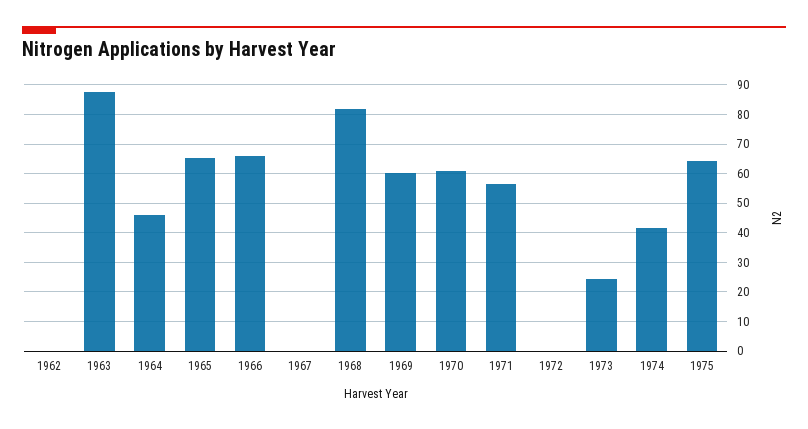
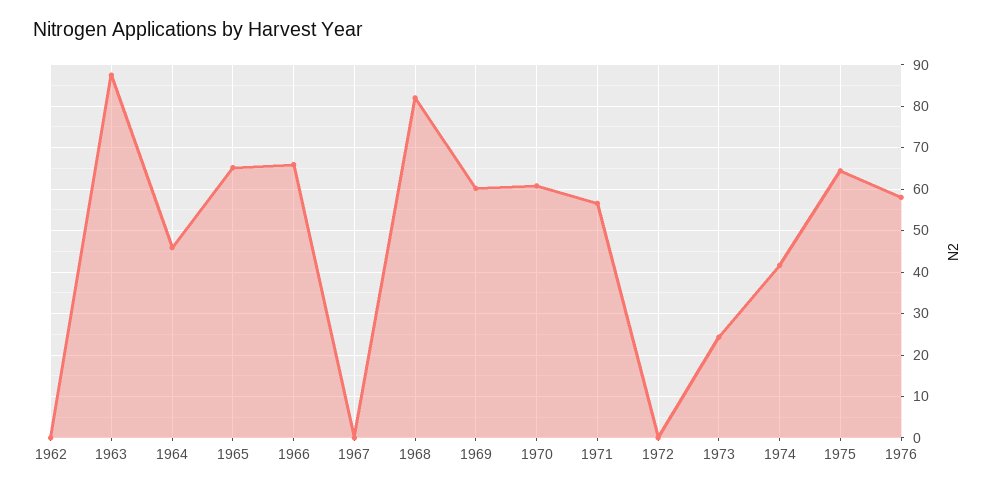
1976: none -> 58

